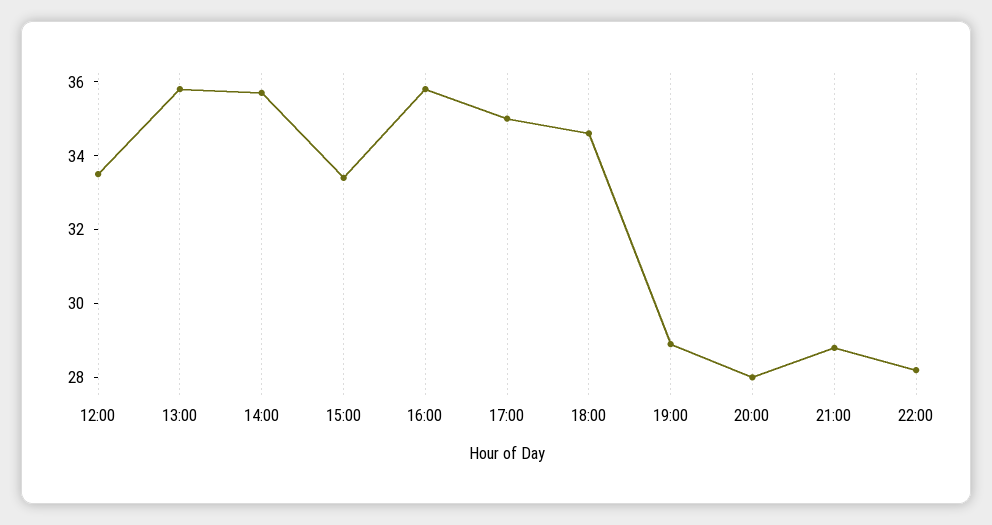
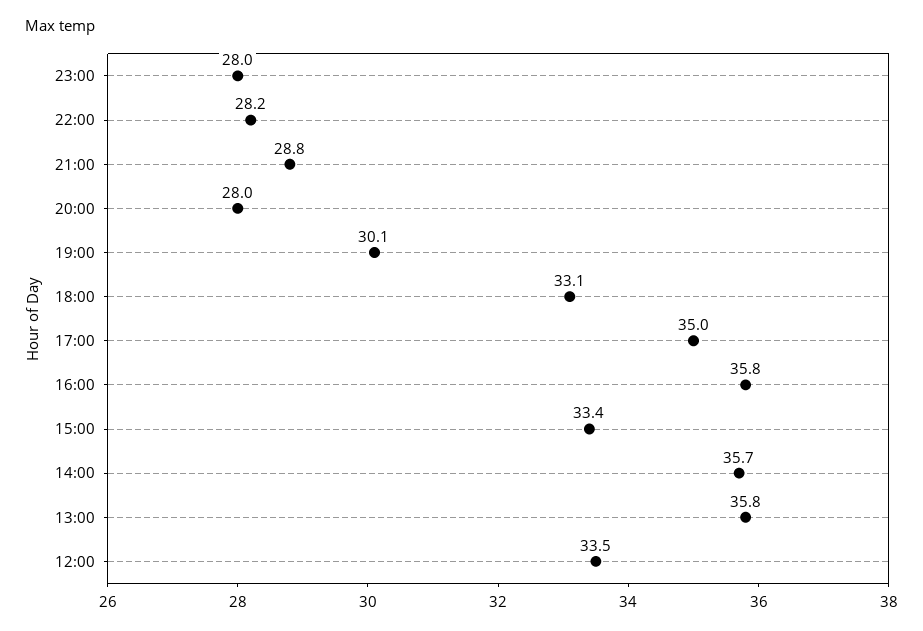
18:00: 34.5 -> 33.1
19:00: 29 -> 30.1
23:00: none -> 28

